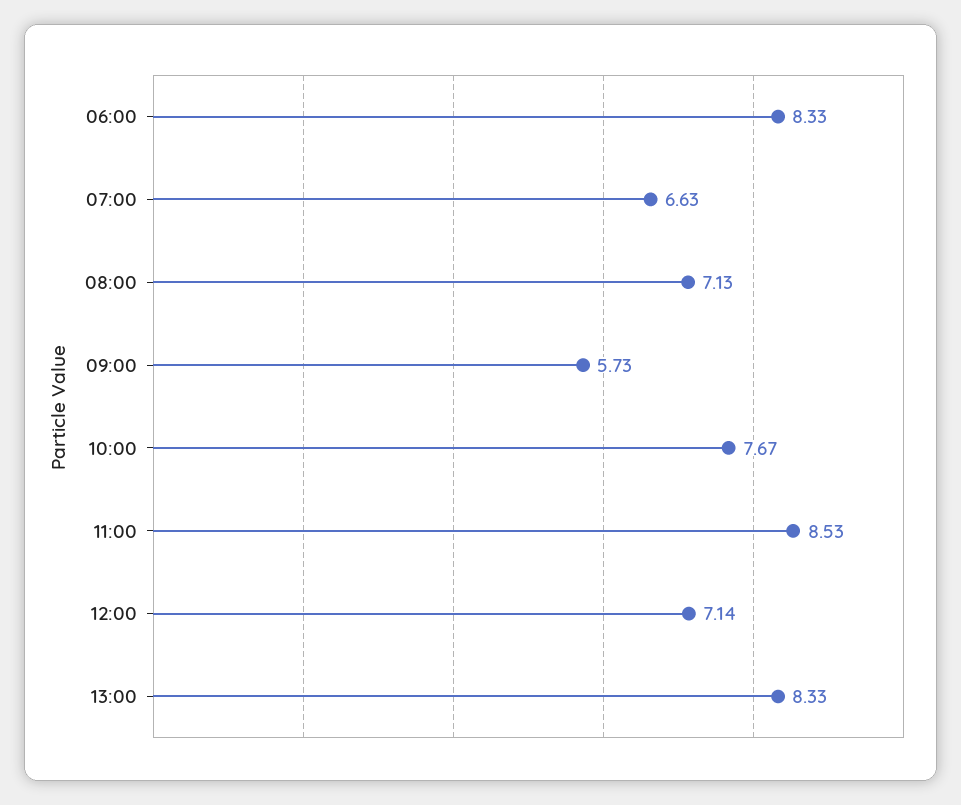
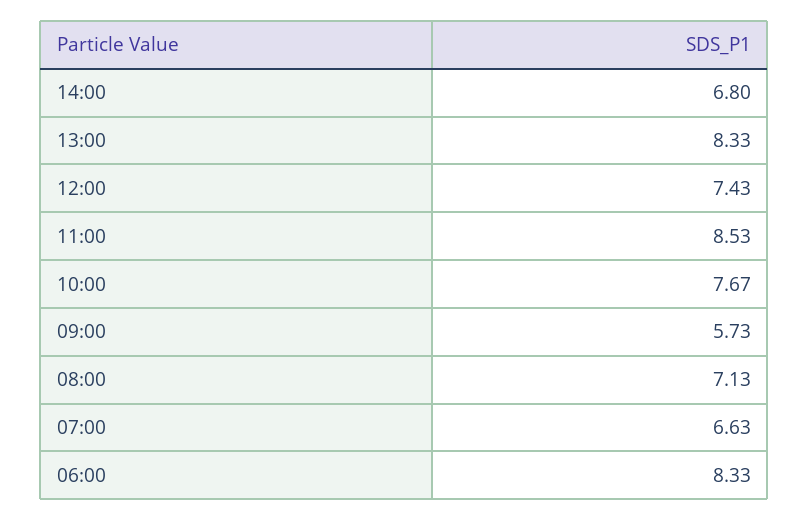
12:00: 7.14 -> 7.43
14:00: none -> 6.8

